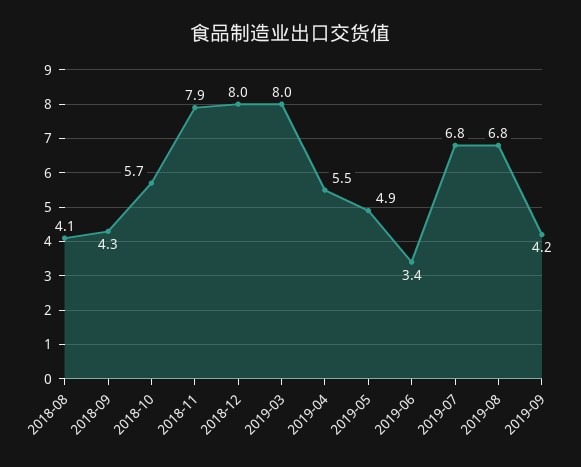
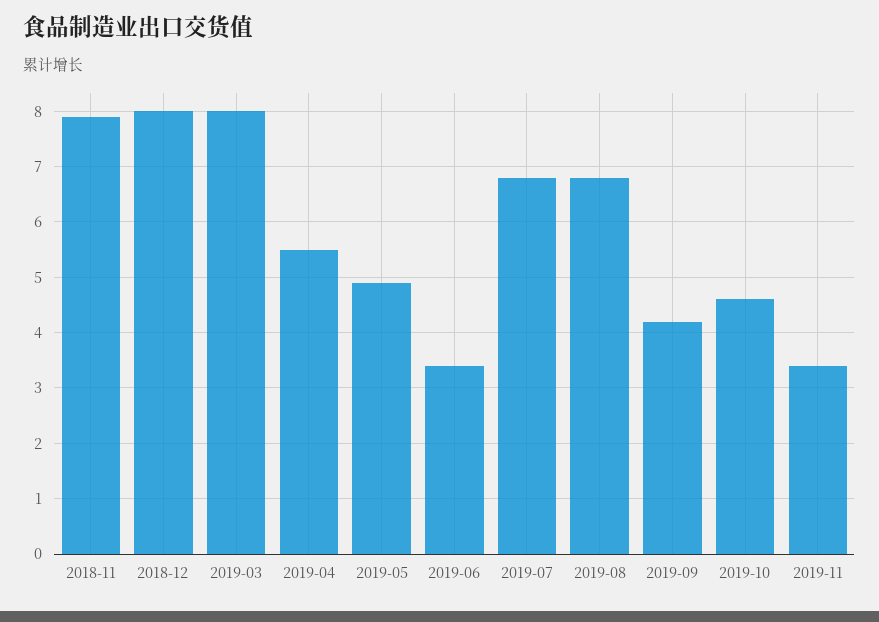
2018-08: 4.1 -> none
2018-09: 4.3 -> none
2018-10: 5.7 -> none
2019-10: none -> 4.5
2019-11: none -> 3.5

